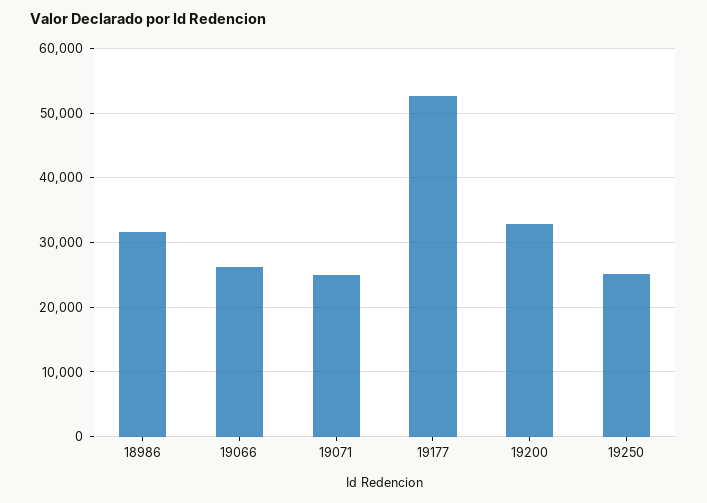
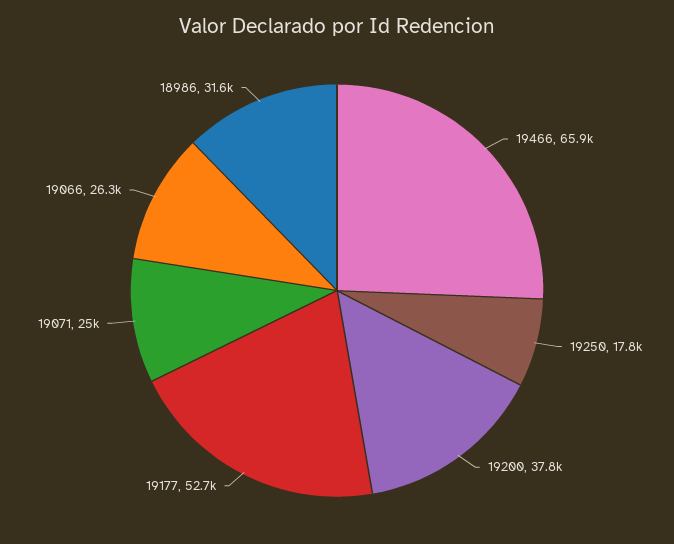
19200: 33000 -> 37800
19250: 25000 -> 17800
19466: none -> 65900

